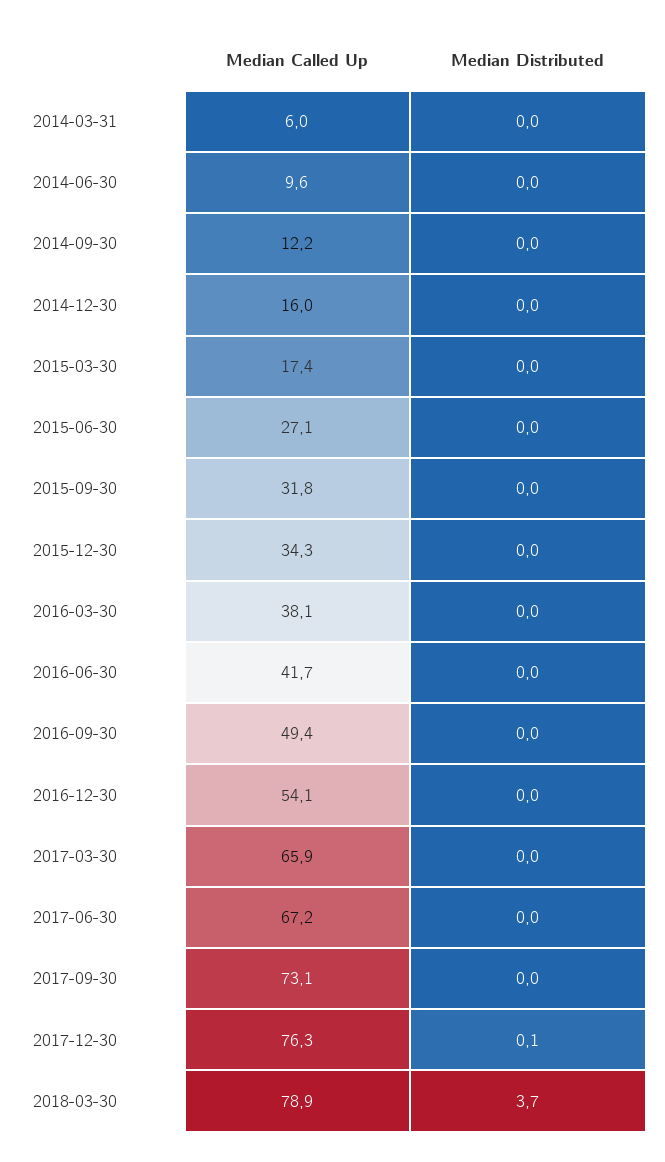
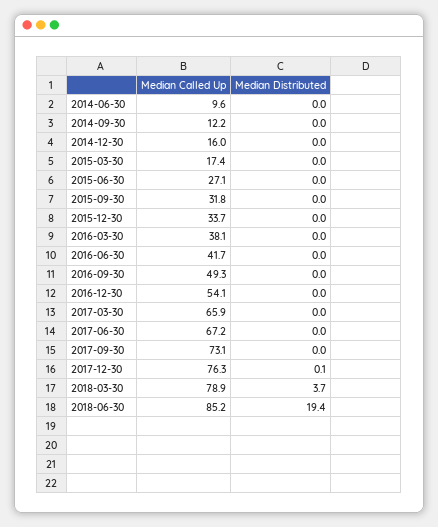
Median Called Up, 2014-03-31: 6 -> none
Median Distributed, 2014-03-31: 0 -> none
Median Called Up, 2015-12-30: 34.3 -> 33.7
Median Called Up, 2016-09-30: 49.4 -> 49.3
Median Called Up, 2018-06-30: none -> 85.2
Median Distributed, 2018-06-30: none -> 19.4

